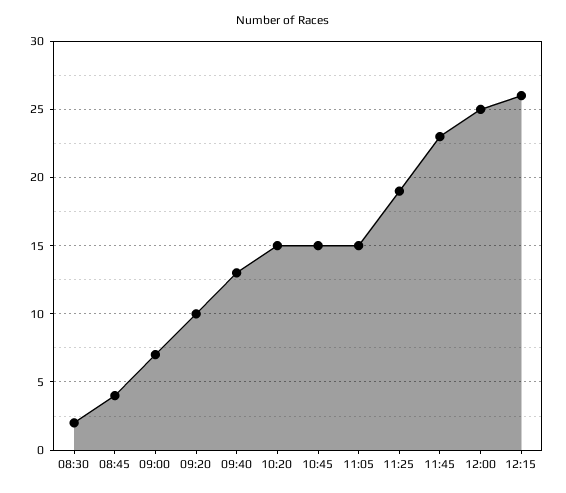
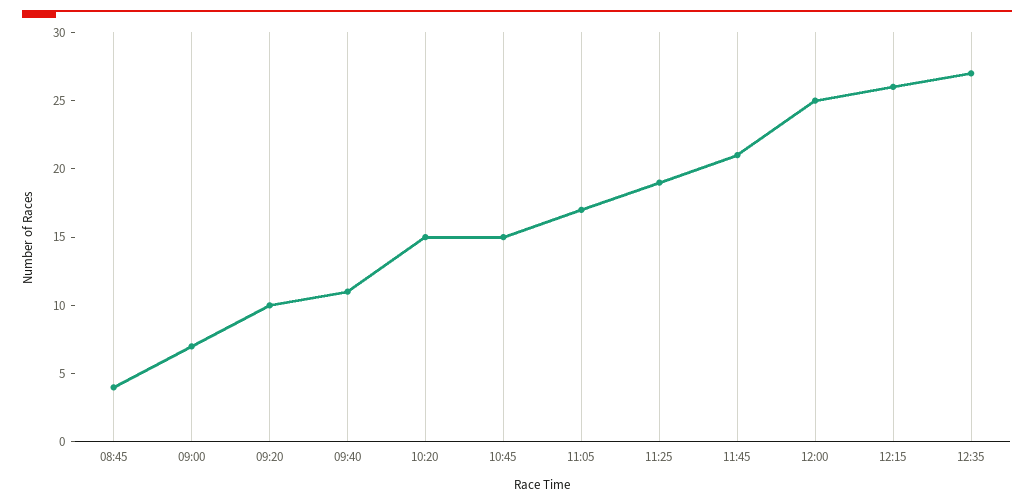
08:30: 2 -> none
09:40: 13 -> 11
11:05: 15 -> 17
11:45: 23 -> 21
12:35: none -> 27

